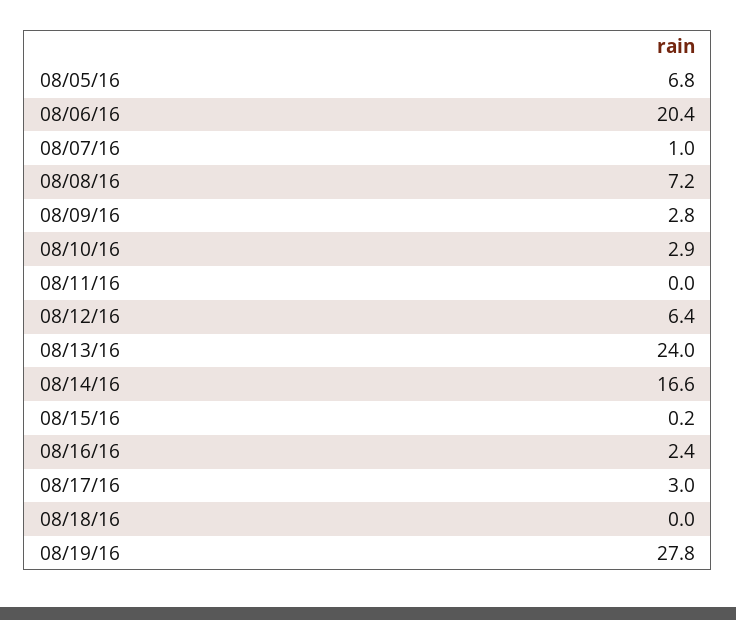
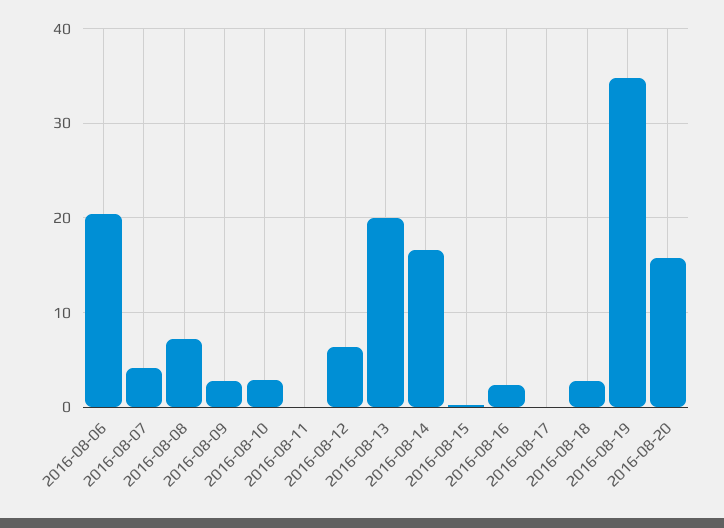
08/05/16: 6.8 -> none
08/07/16: 1 -> 4
08/13/16: 24 -> 20
08/17/16: 3 -> 0
08/18/16: 0 -> 3
08/19/16: 27.8 -> 35
2016-08-20: none -> 16

